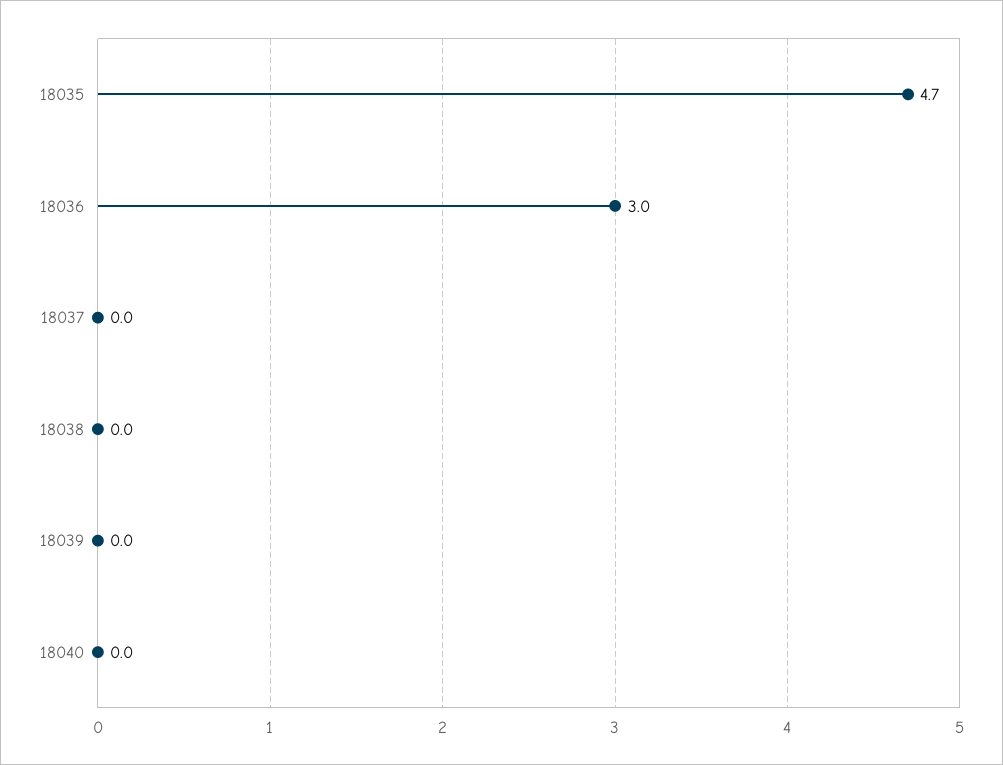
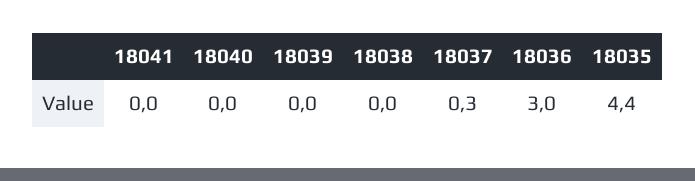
18035: 4.7 -> 4.4
18037: 0 -> 0.3
18041: none -> 0

